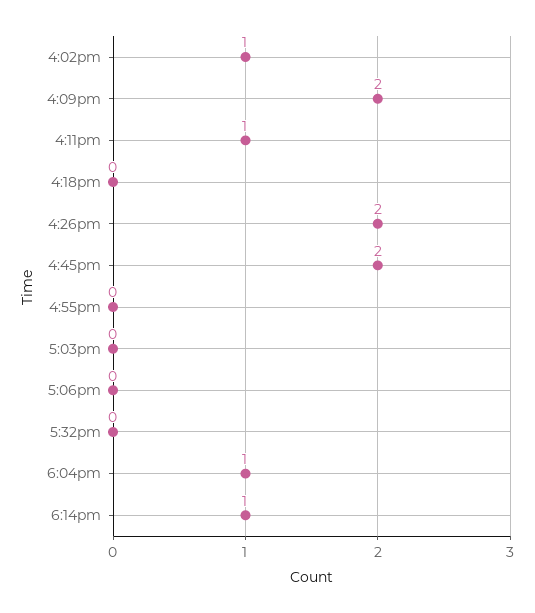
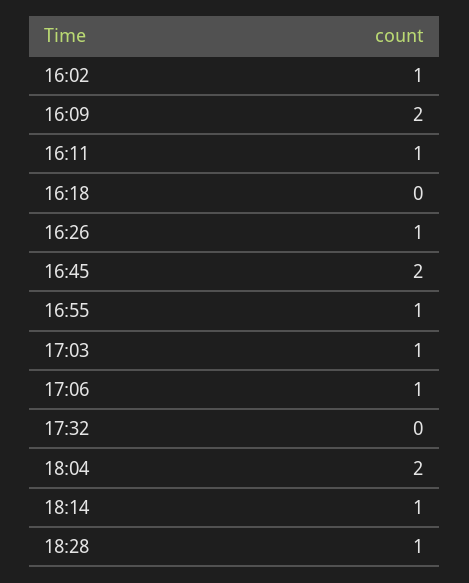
4:26pm: 2 -> 1
4:55pm: 0 -> 1
5:03pm: 0 -> 1
5:06pm: 0 -> 1
6:04pm: 1 -> 2
18:28: none -> 1

